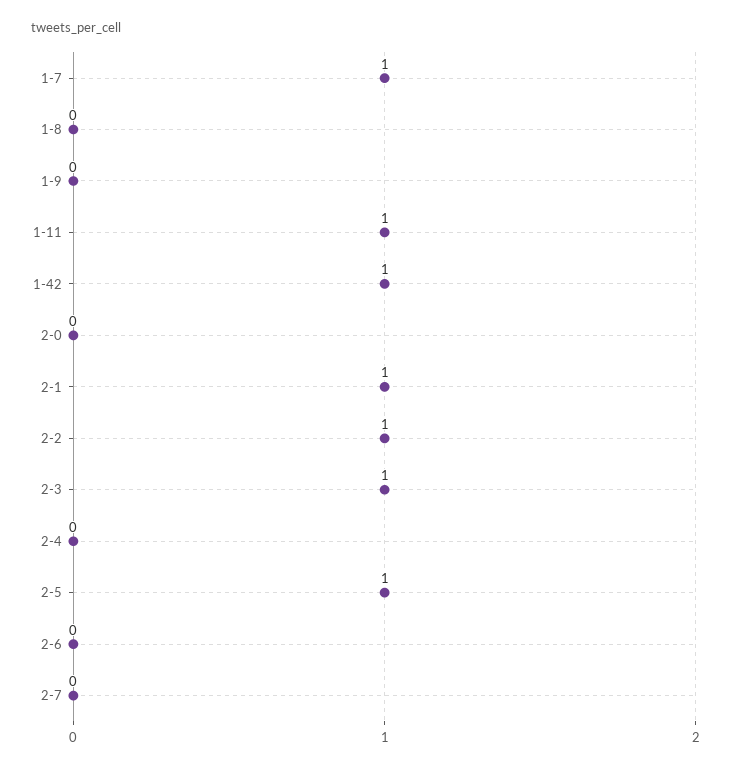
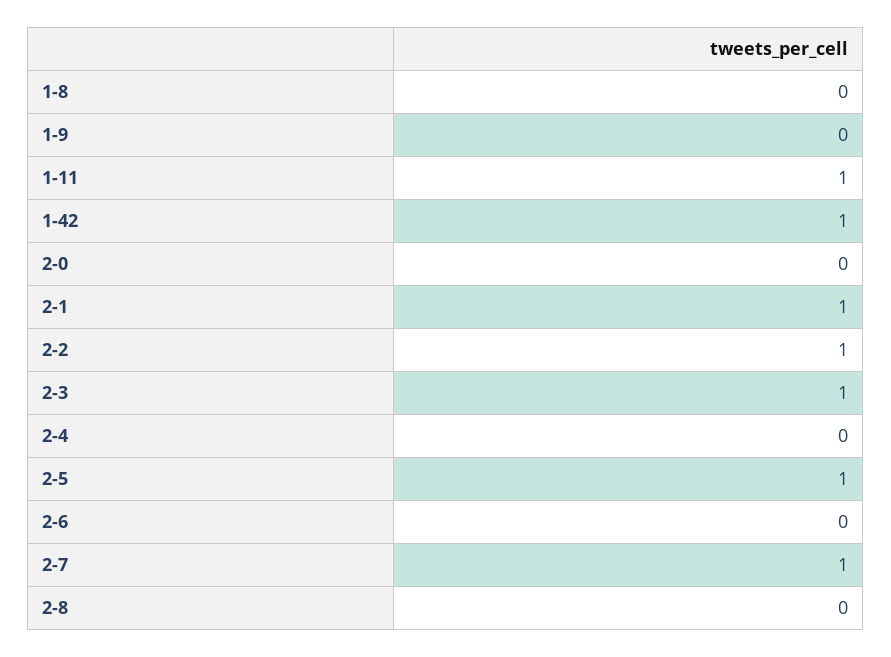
1-7: 1 -> none
2-7: 0 -> 1
2-8: none -> 0

